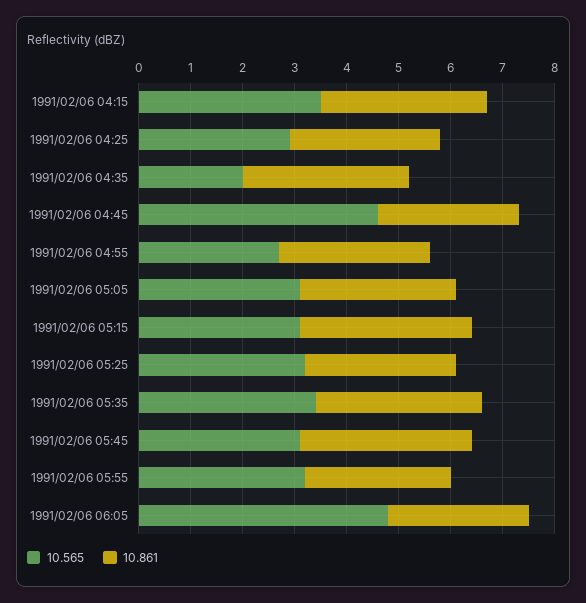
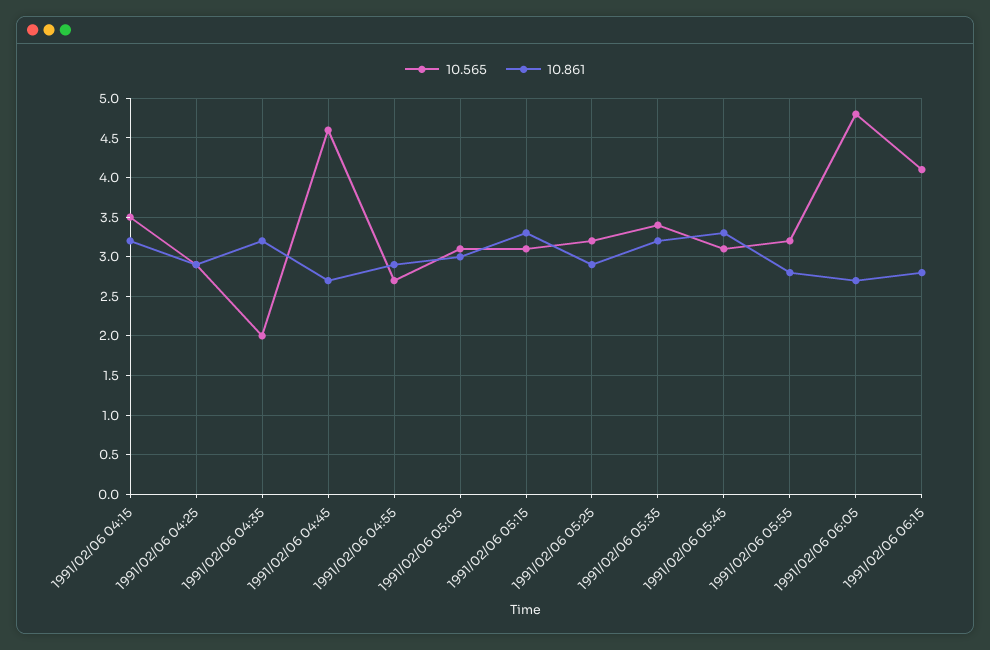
10.565, 1991/02/06 06:15: none -> 4.1
10.861, 1991/02/06 06:15: none -> 2.8

